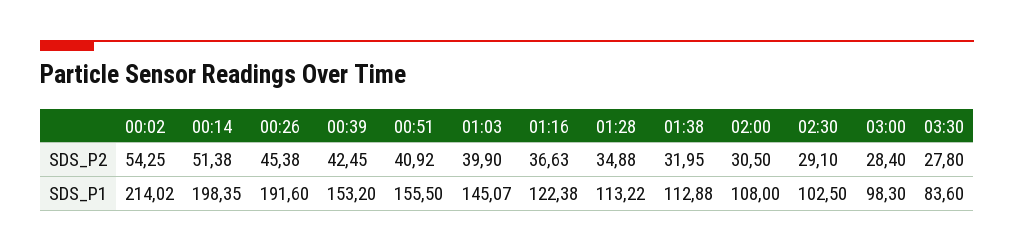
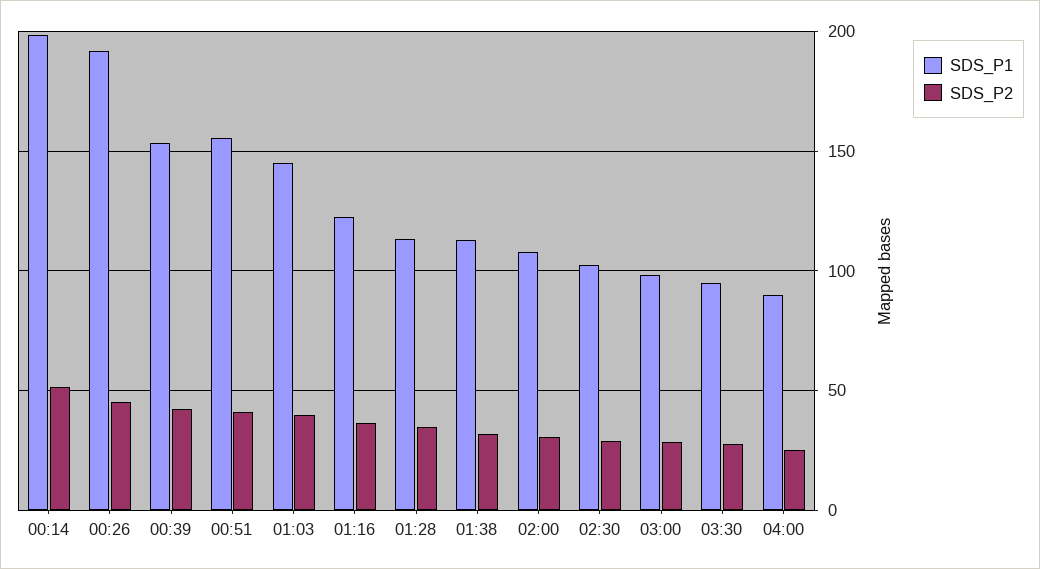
SDS_P2, 00:02: 54.25 -> none
SDS_P1, 00:02: 214.02 -> none
SDS_P1, 03:30: 83.6 -> 95
SDS_P1, 04:00: none -> 90
SDS_P2, 04:00: none -> 25

